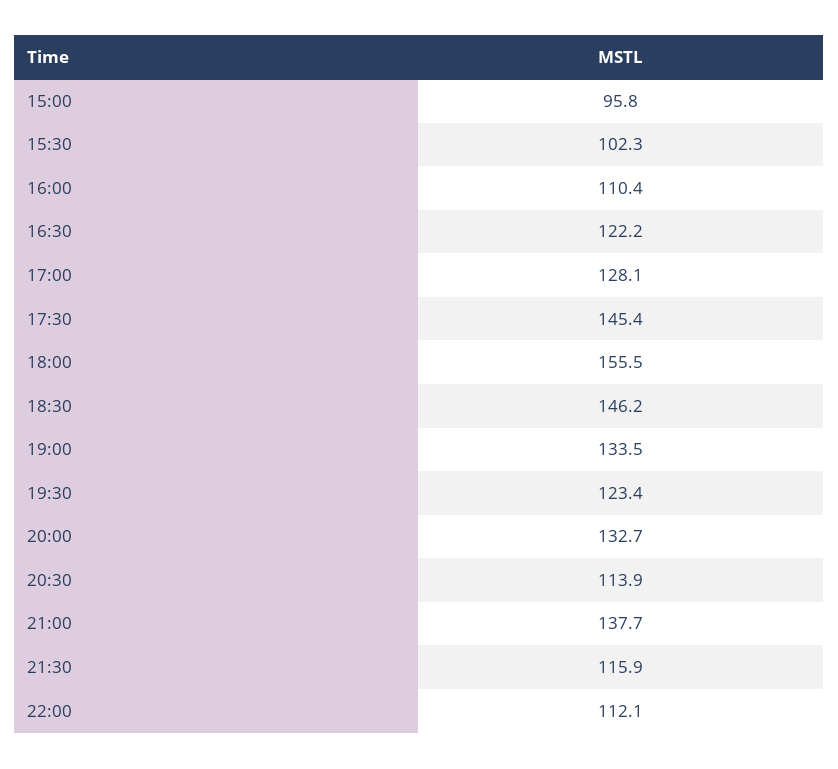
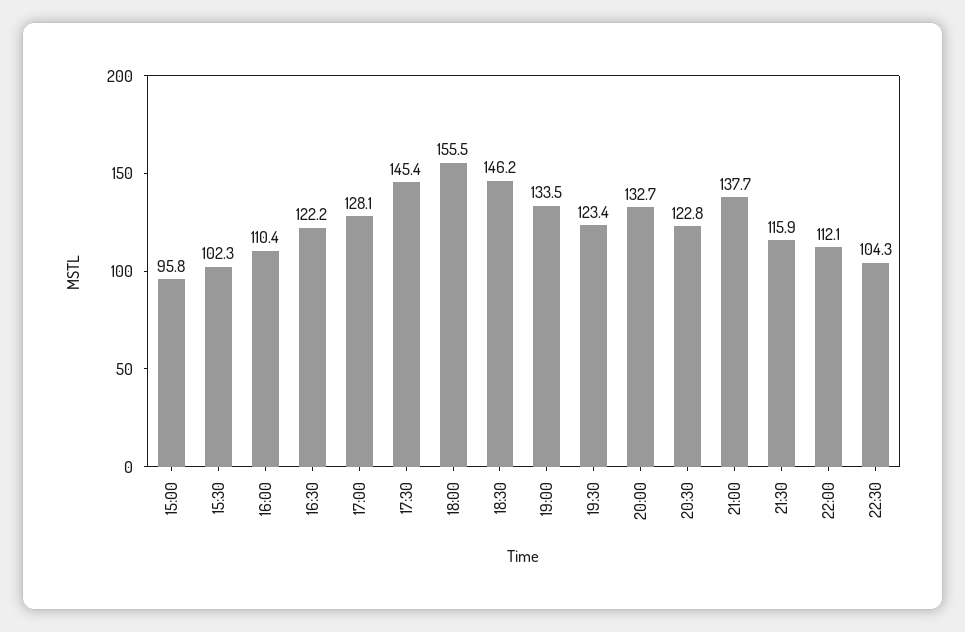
20:30: 113.9 -> 122.8
22:30: none -> 104.3

